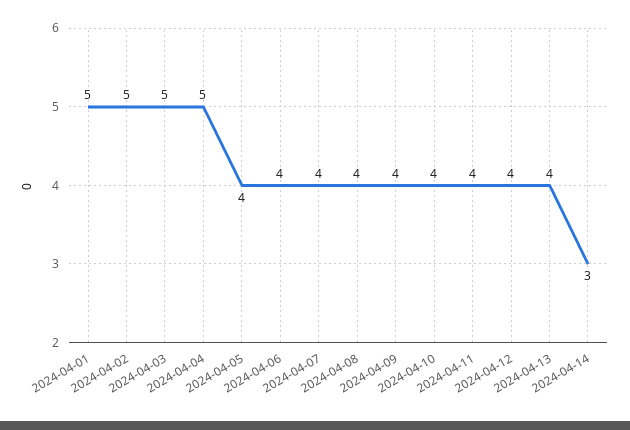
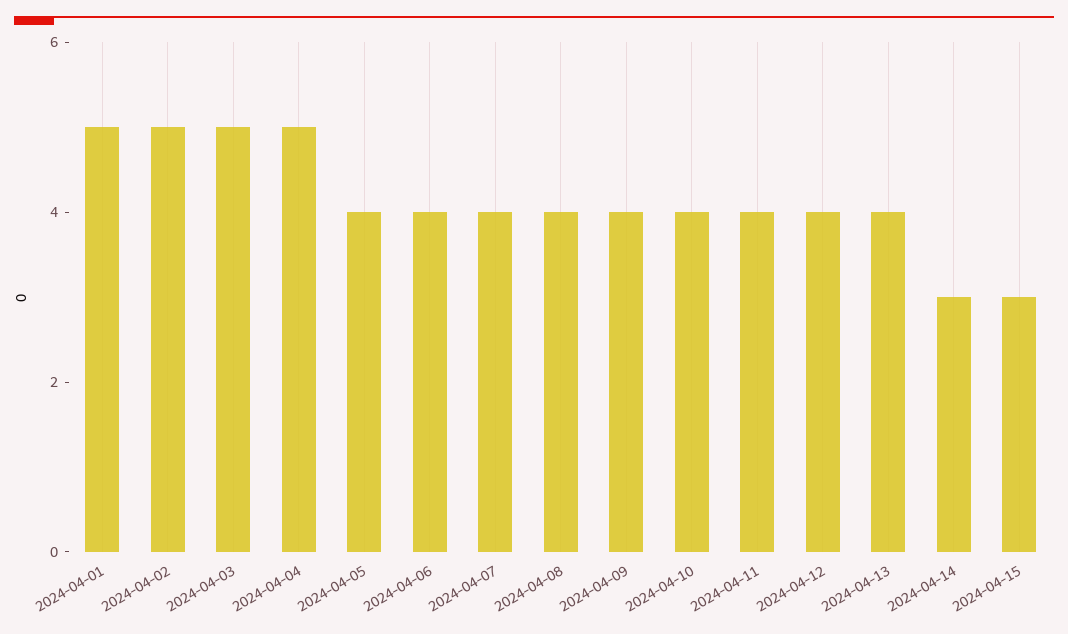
2024-04-15: none -> 3

